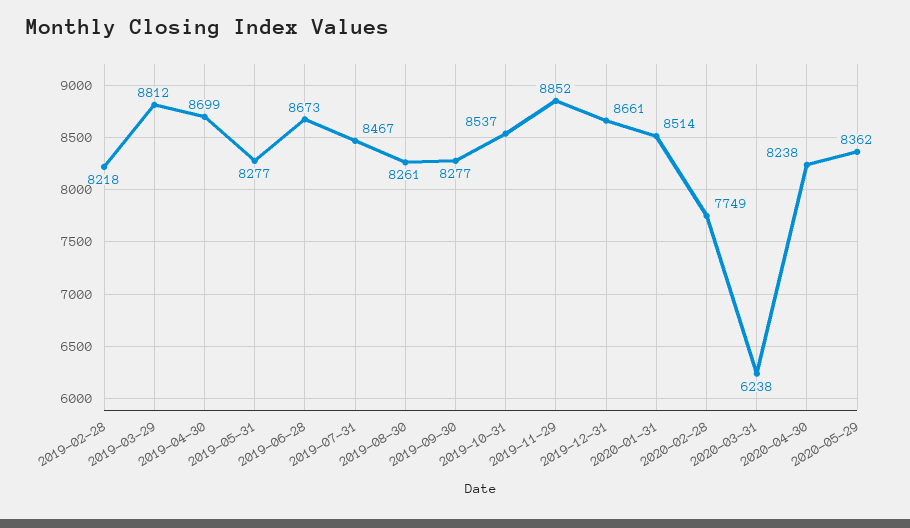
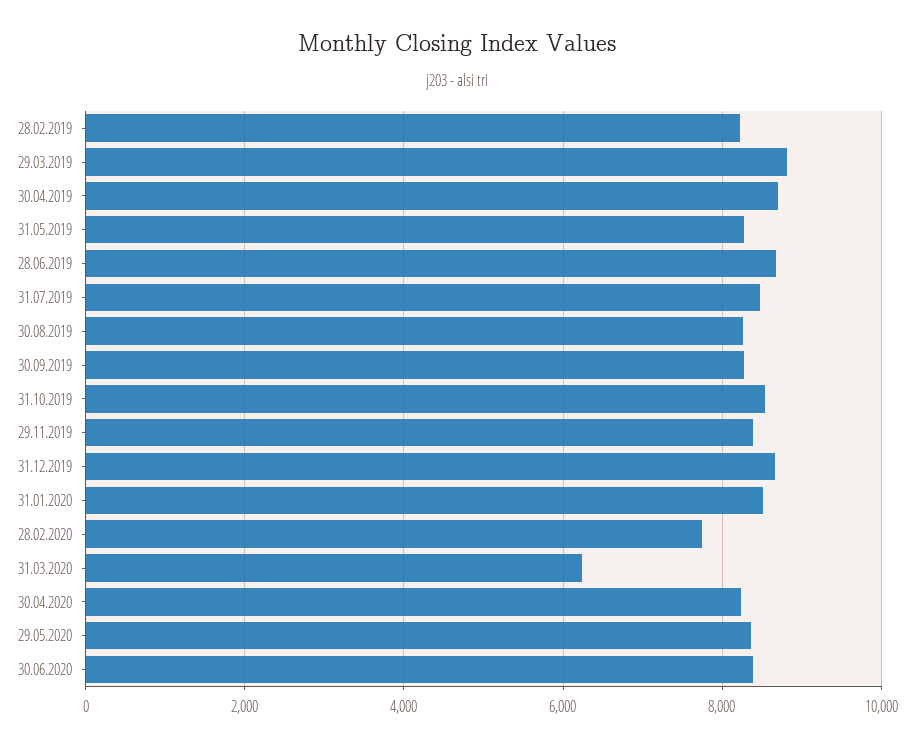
2019-11-29: 8852 -> 8400
30.06.2020: none -> 8400

